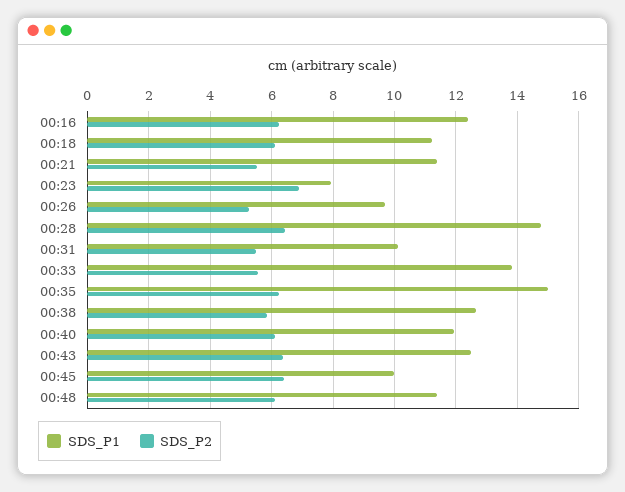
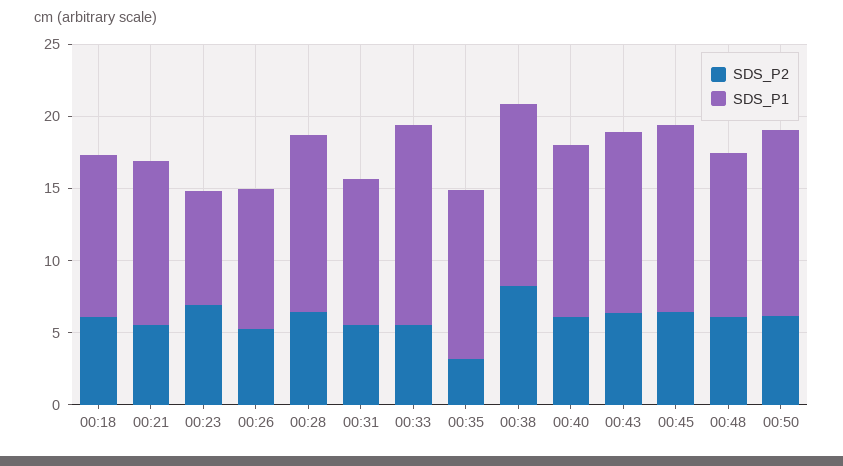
SDS_P1, 00:16: 12.4 -> none
SDS_P2, 00:16: 6.2 -> none
SDS_P1, 00:28: 14.8 -> 12
SDS_P1, 00:35: 15 -> 12
SDS_P2, 00:35: 6.2 -> 3
SDS_P2, 00:38: 5.8 -> 8
SDS_P1, 00:45: 10 -> 13
SDS_P2, 00:50: none -> 6
SDS_P1, 00:50: none -> 13

